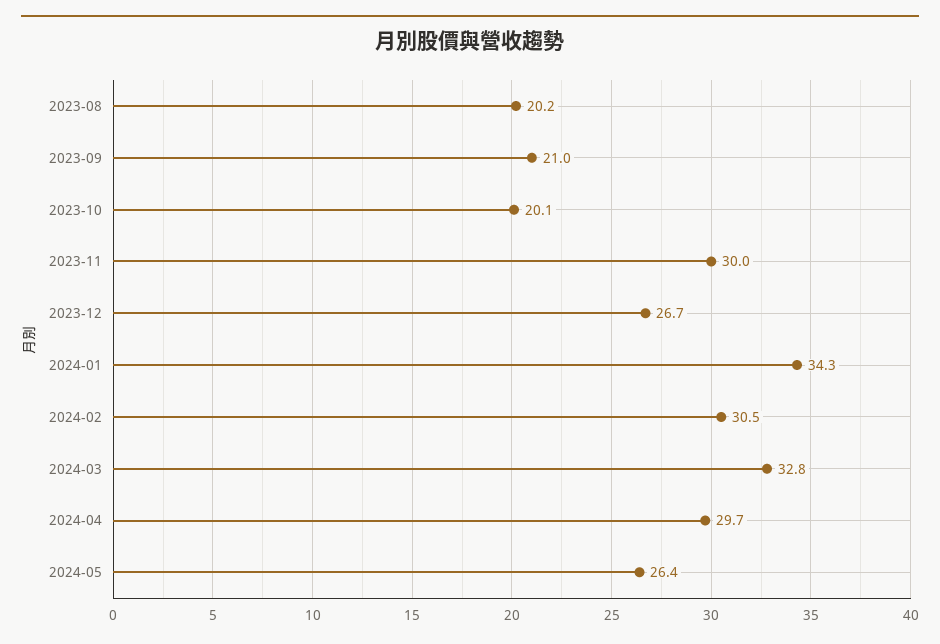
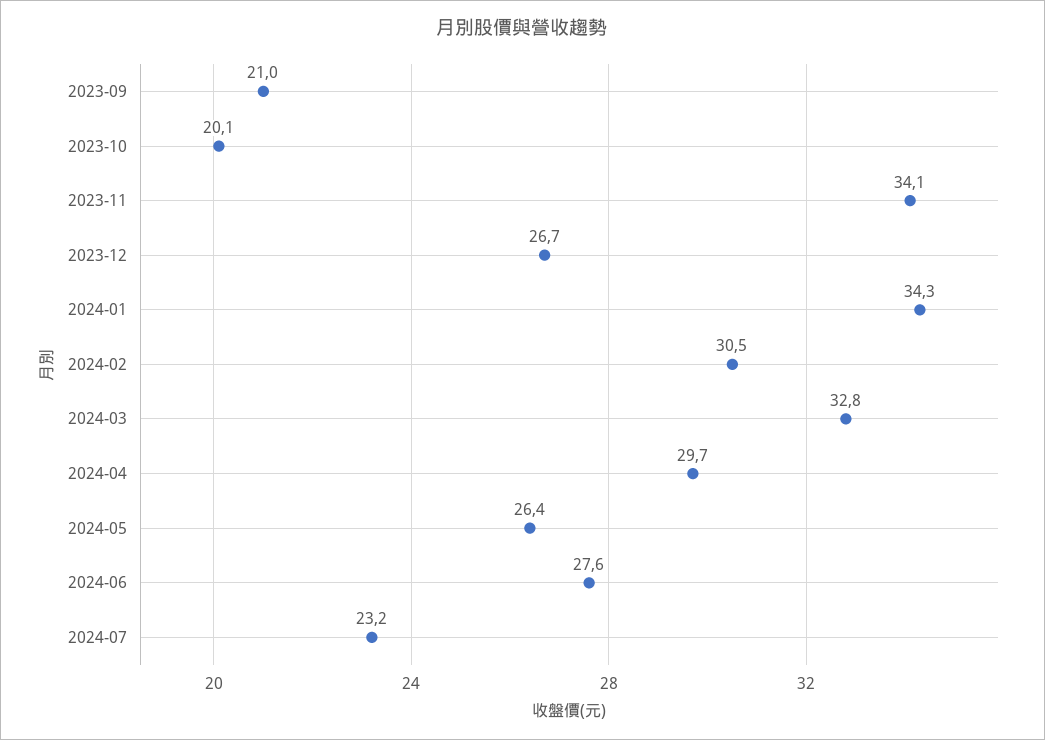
2023-08: 20.2 -> none
2023-11: 30 -> 34.1
2024-06: none -> 27.6
2024-07: none -> 23.2

